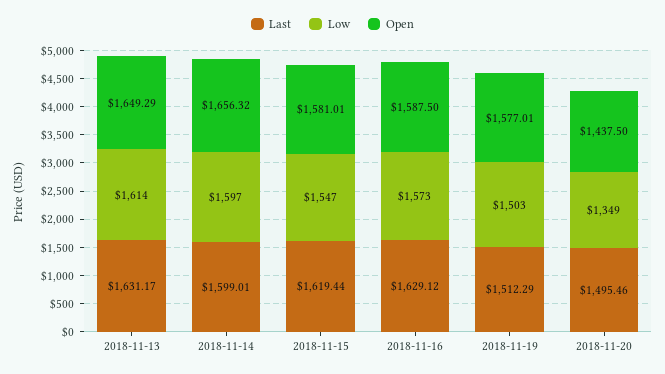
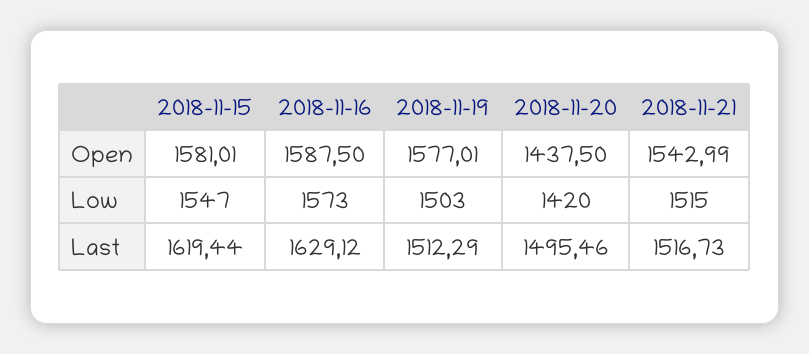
Last, 2018-11-13: 1631.17 -> none
Low, 2018-11-13: 1614 -> none
Open, 2018-11-13: 1649.29 -> none
Last, 2018-11-14: 1599.01 -> none
Low, 2018-11-14: 1597 -> none
Open, 2018-11-14: 1656.32 -> none
Low, 2018-11-20: 1349 -> 1420
Open, 2018-11-21: none -> 1542.99
Low, 2018-11-21: none -> 1515
Last, 2018-11-21: none -> 1516.73

